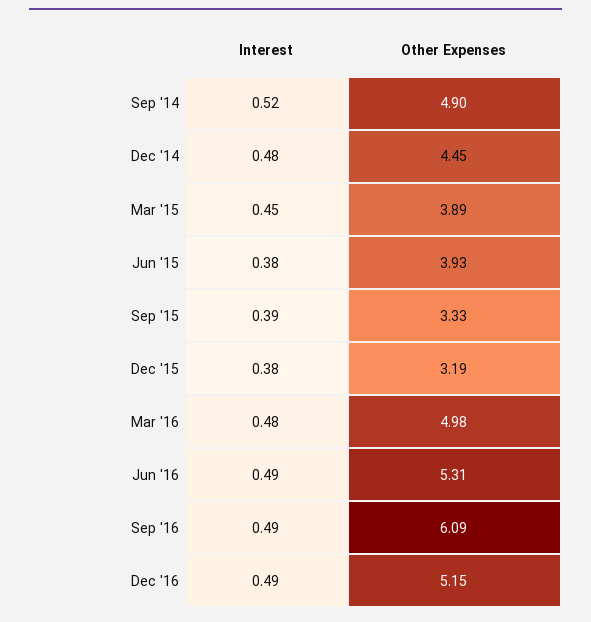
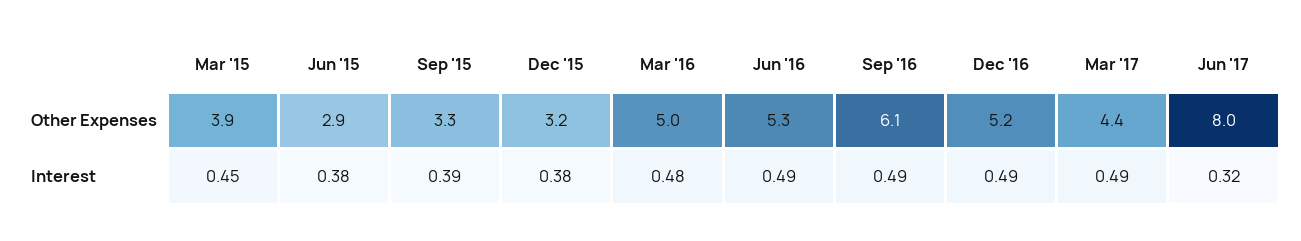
Interest, Sep '14: 0.52 -> none
Other Expenses, Sep '14: 4.9 -> none
Interest, Dec '14: 0.48 -> none
Other Expenses, Dec '14: 4.45 -> none
Other Expenses, Jun '15: 3.93 -> 2.9
Other Expenses, Mar '17: none -> 4.4
Other Expenses, Jun '17: none -> 8
Interest, Mar '17: none -> 0.49
Interest, Jun '17: none -> 0.32

